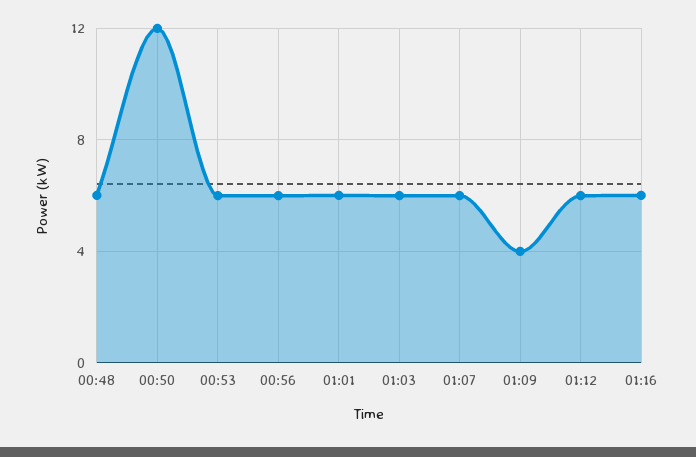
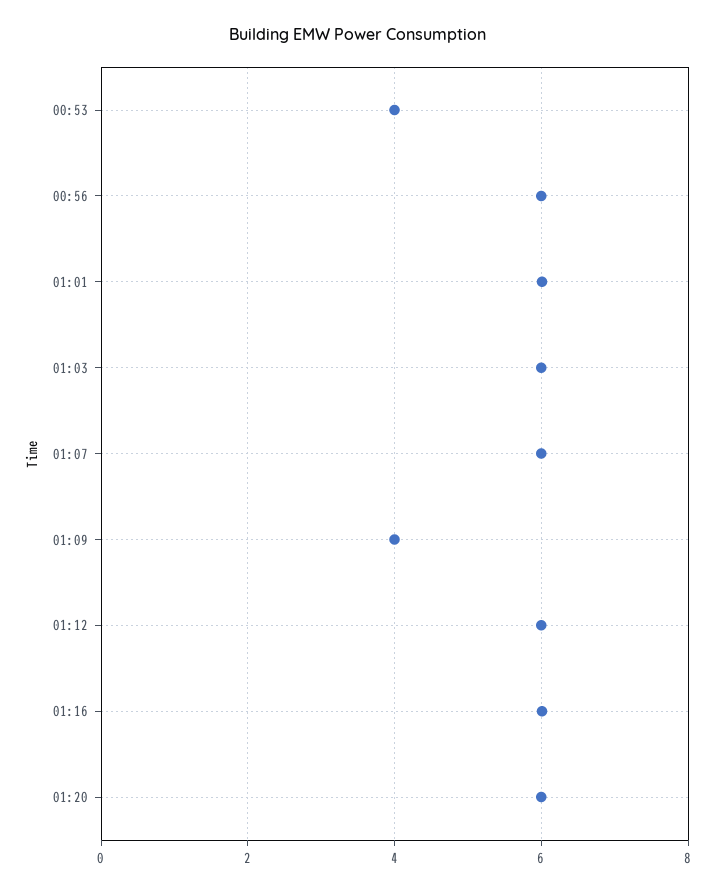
00:48: 6 -> none
00:50: 12 -> none
00:53: 6 -> 4
01:20: none -> 6

